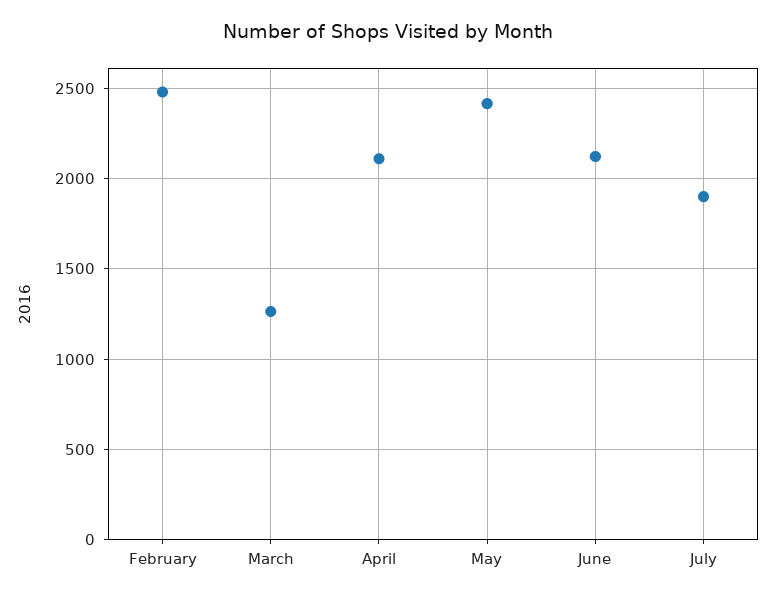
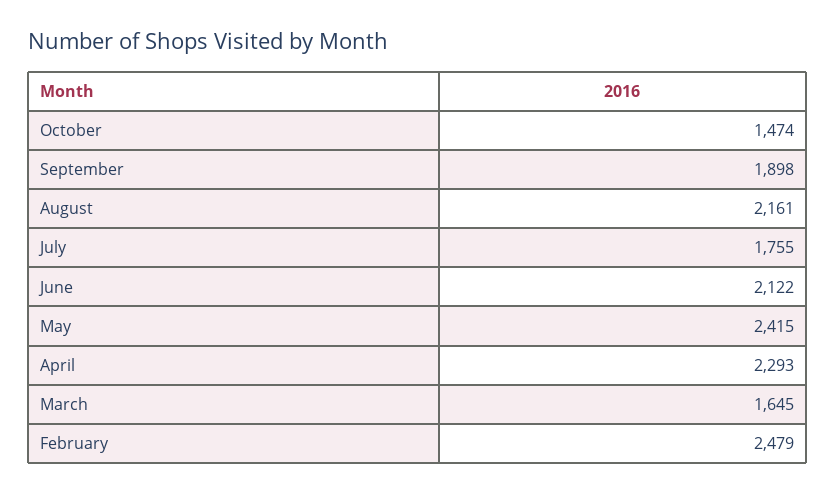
March: 1250 -> 1645
April: 2100 -> 2293
July: 1900 -> 1755
October: none -> 1474
September: none -> 1898
August: none -> 2161

